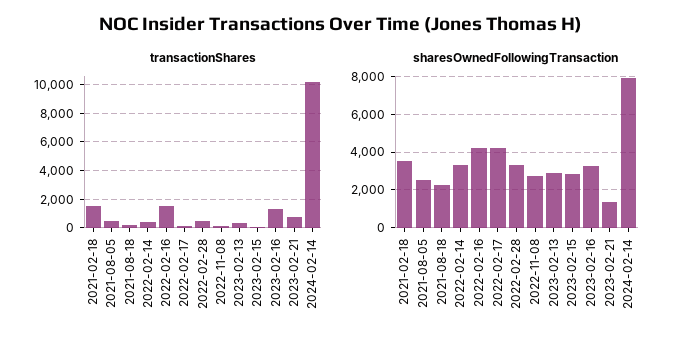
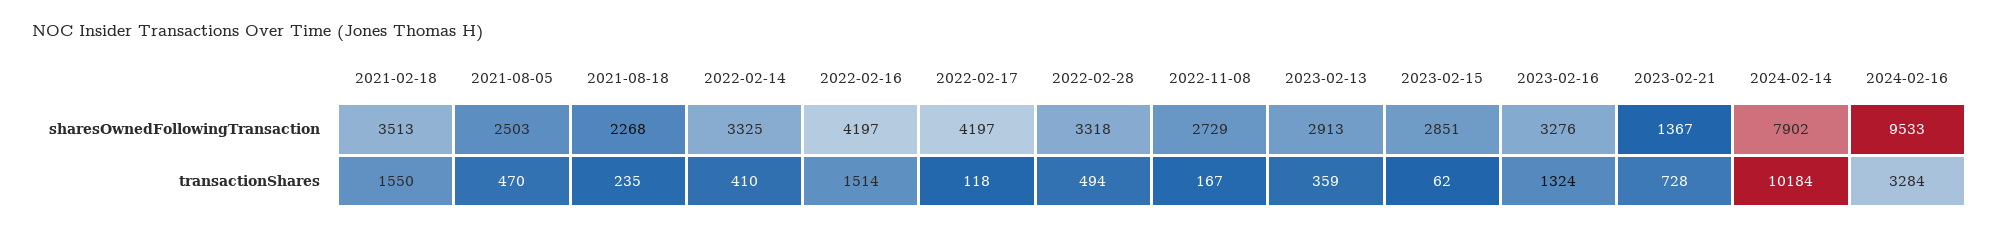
sharesOwnedFollowingTransaction, 2024-02-16: none -> 9533
transactionShares, 2024-02-16: none -> 3284

